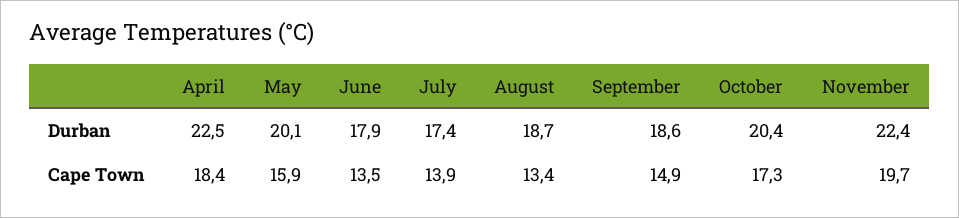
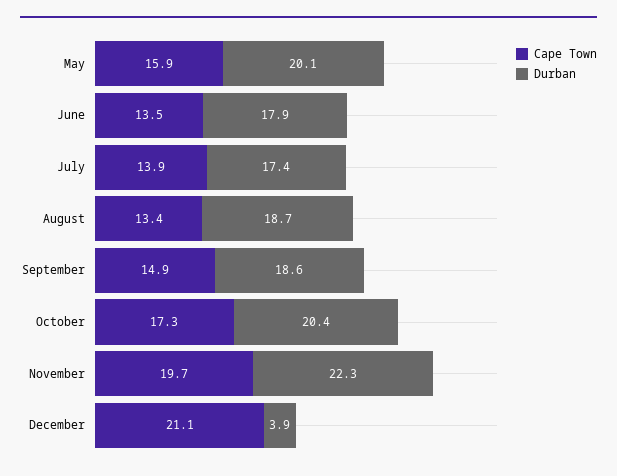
Durban, April: 22.5 -> none
Durban, November: 22.4 -> 22.3
Cape Town, April: 18.4 -> none
Cape Town, December: none -> 21.1
Durban, December: none -> 3.9

